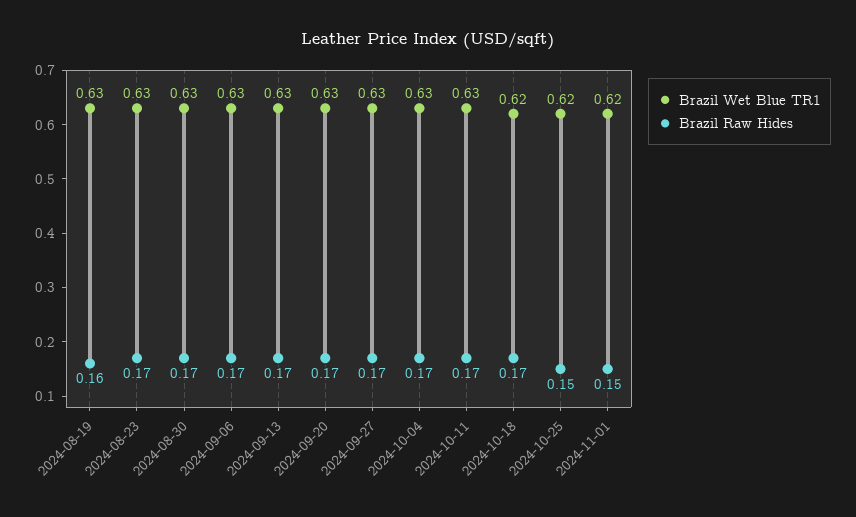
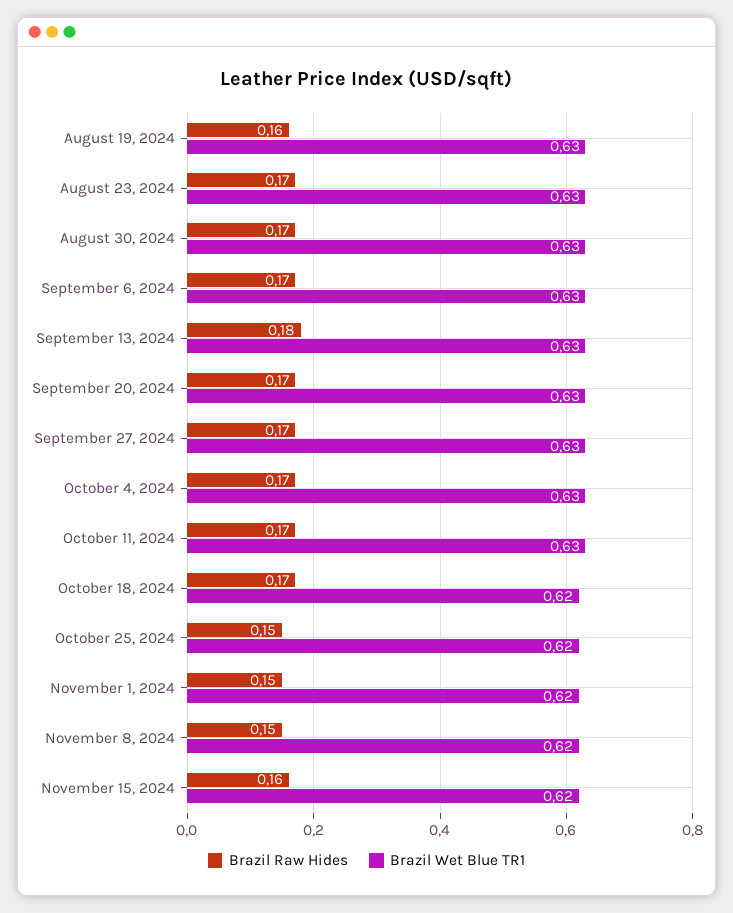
Brazil Raw Hides, 2024-09-13: 0.17 -> 0.18
Brazil Raw Hides, November 8, 2024: none -> 0.15
Brazil Wet Blue TR1, November 8, 2024: none -> 0.62
Brazil Raw Hides, November 15, 2024: none -> 0.16
Brazil Wet Blue TR1, November 15, 2024: none -> 0.62

